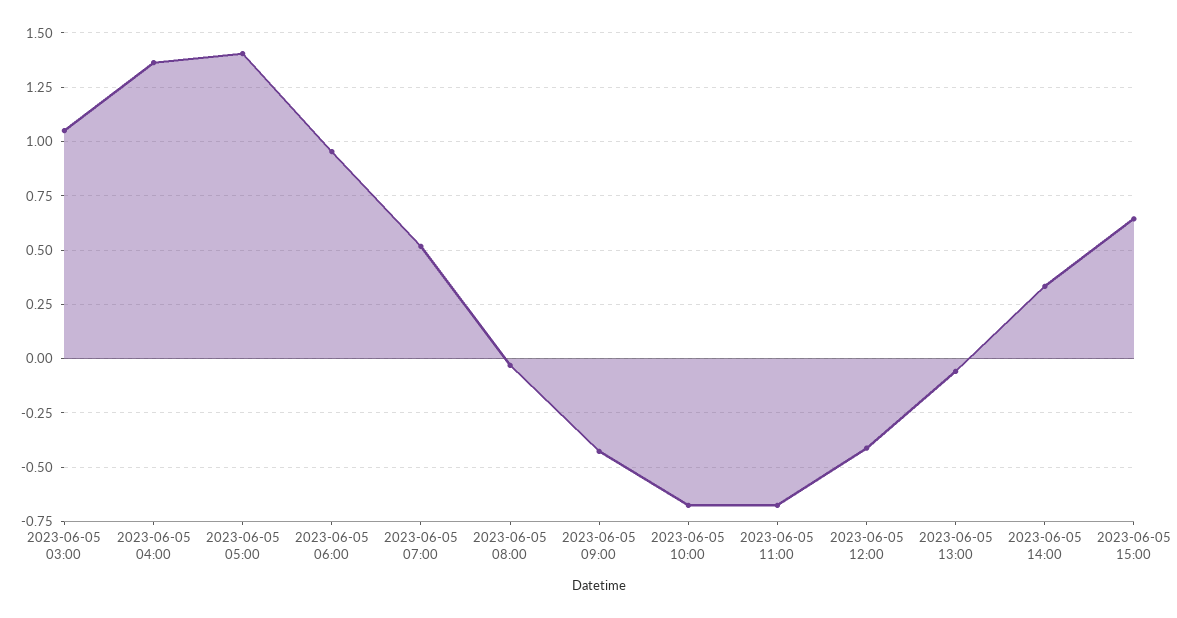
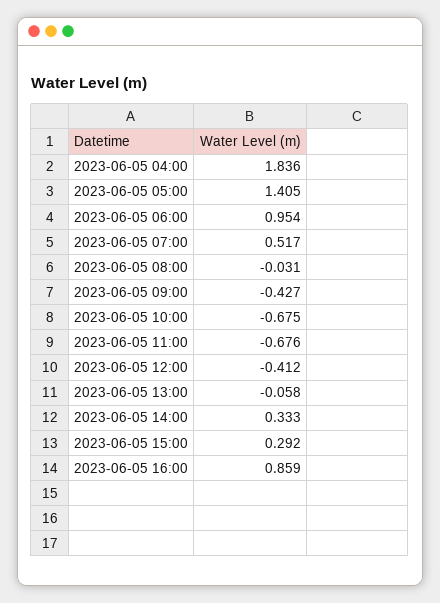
2023-06-05 03:00: 1.05 -> none
2023-06-05 04:00: 1.35 -> 1.836
2023-06-05 15:00: 0.65 -> 0.292
2023-06-05 16:00: none -> 0.859

